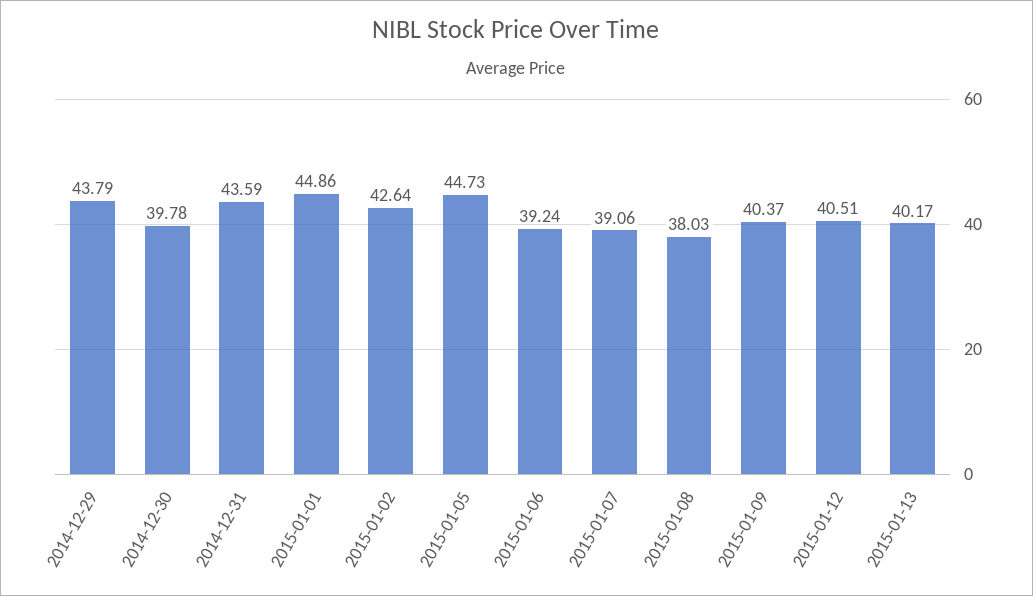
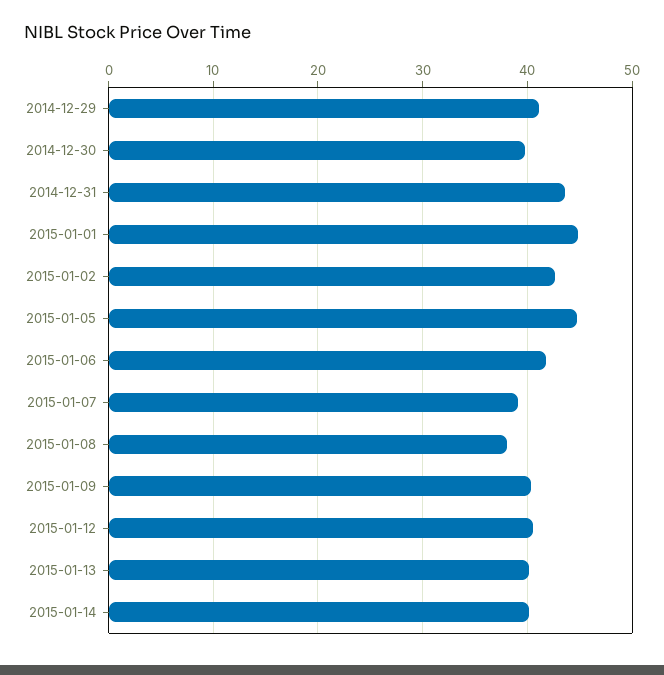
2014-12-29: 43.79 -> 41
2015-01-06: 39.24 -> 42
2015-01-14: none -> 40

